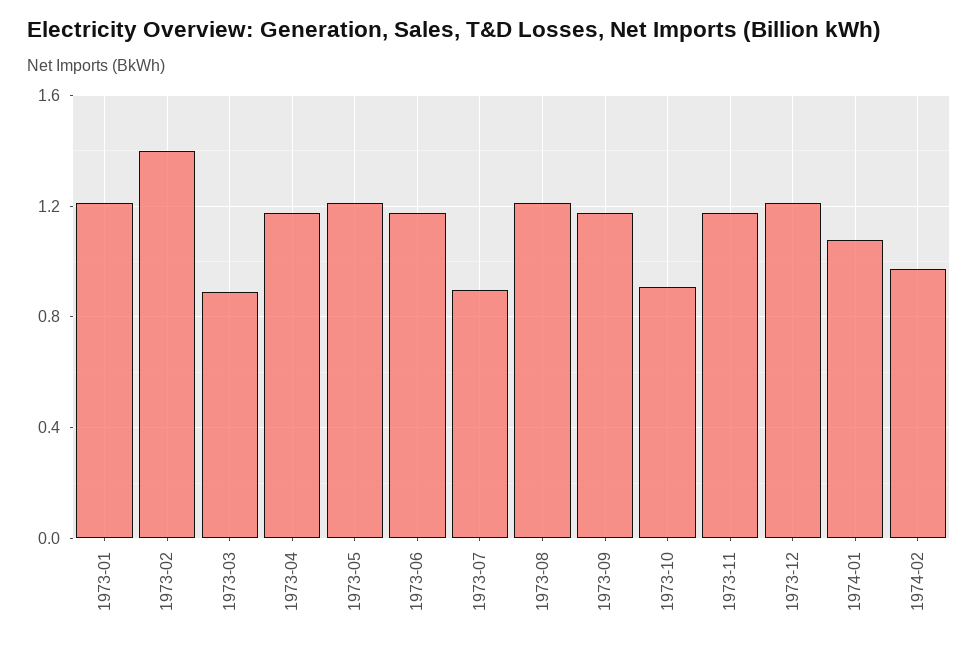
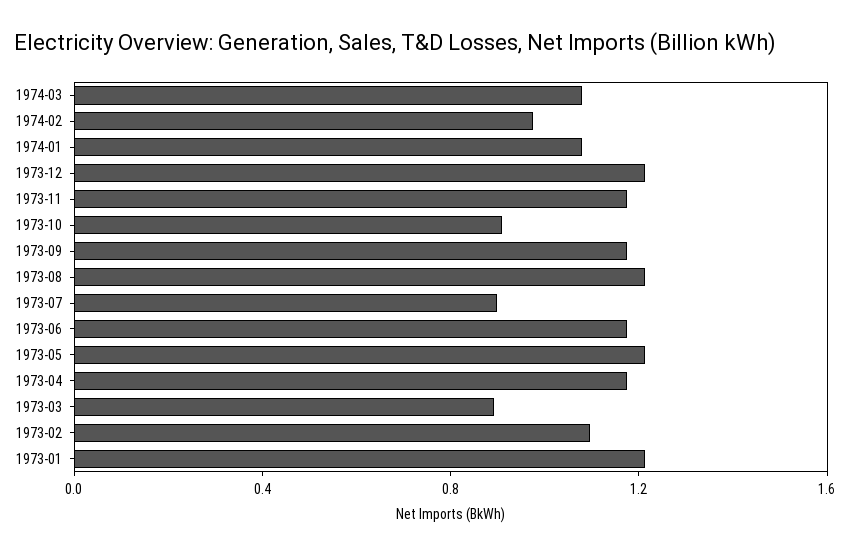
1973-02: 1.4 -> 1.1
1974-03: none -> 1.1

